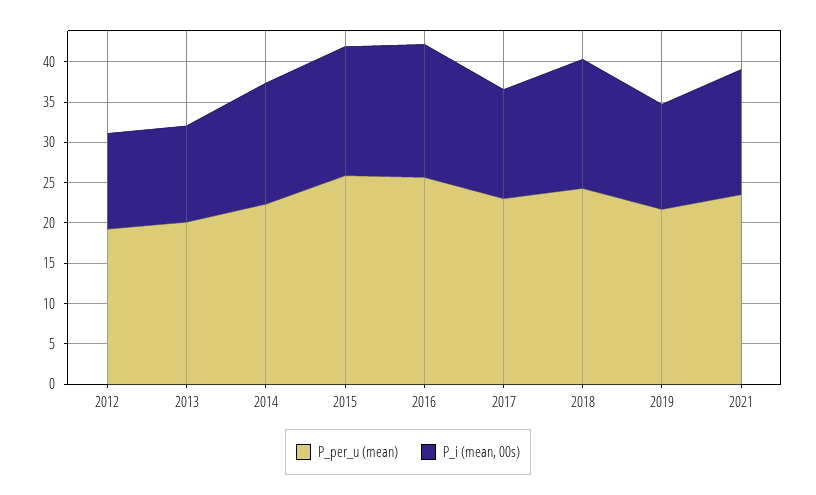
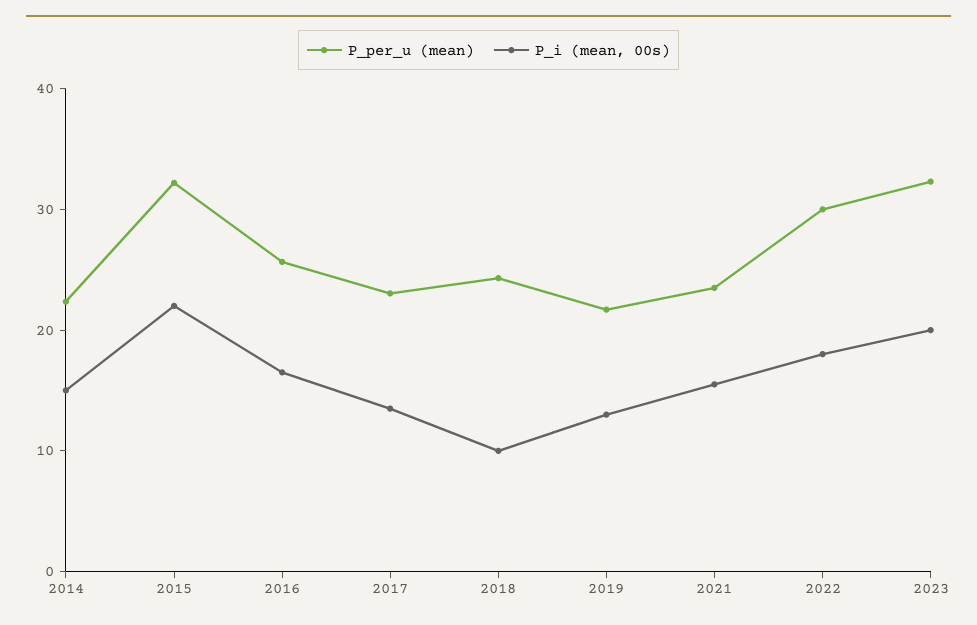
P_per_u (mean), 2012: 19 -> none
P_i (mean, 00s), 2012: 12 -> none
P_per_u (mean), 2013: 20 -> none
P_i (mean, 00s), 2013: 12 -> none
P_per_u (mean), 2015: 26 -> 32
P_i (mean, 00s), 2015: 16 -> 22
P_i (mean, 00s), 2018: 16 -> 10
P_per_u (mean), 2022: none -> 30
P_i (mean, 00s), 2022: none -> 18
P_per_u (mean), 2023: none -> 32
P_i (mean, 00s), 2023: none -> 20

